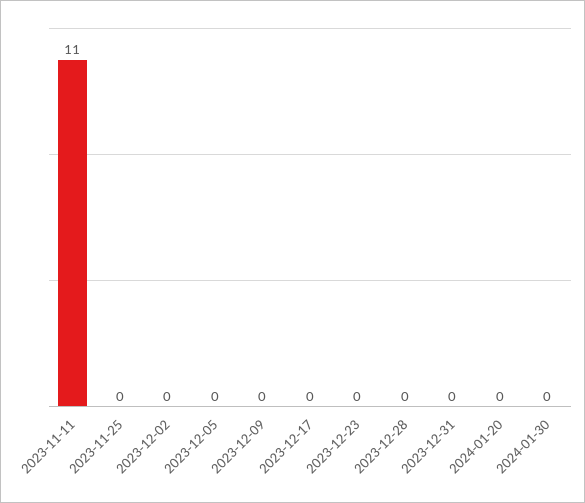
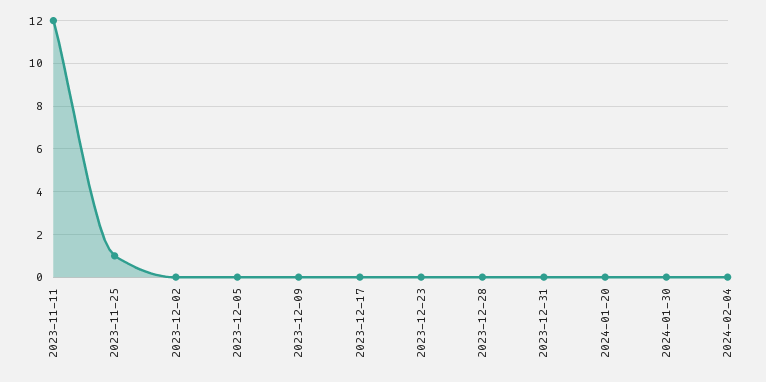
2023-11-11: 11 -> 12
2023-11-25: 0 -> 1
2024-02-04: none -> 0

